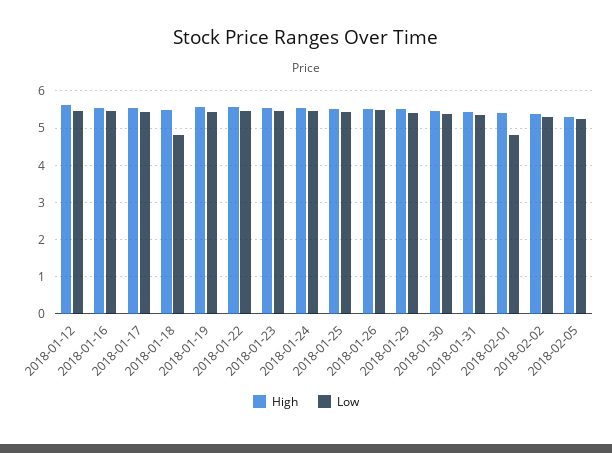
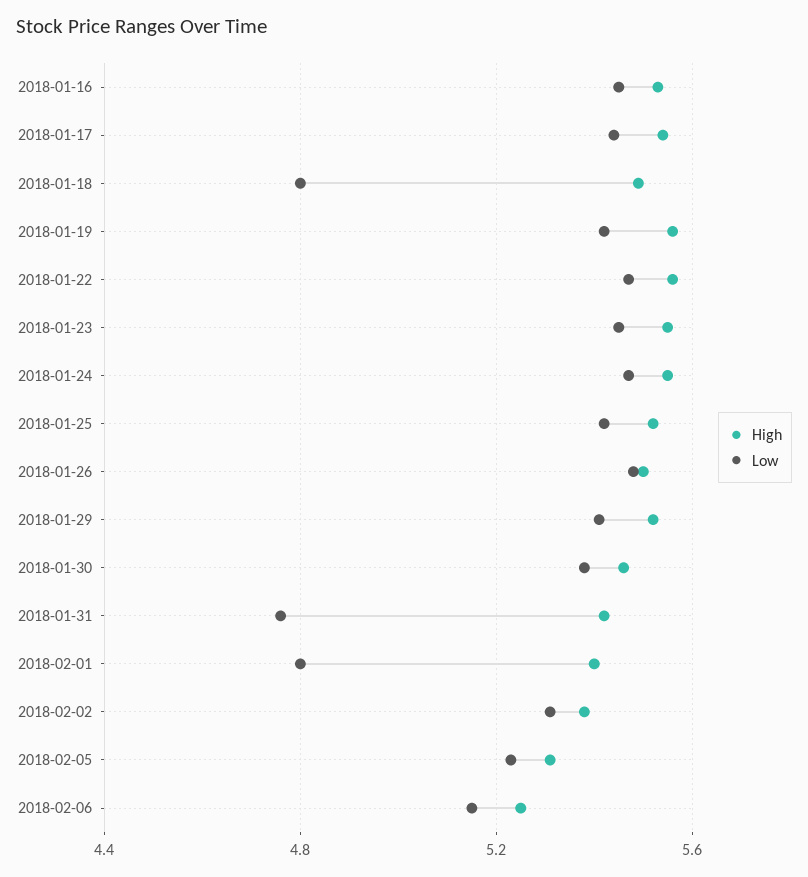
High, 2018-01-12: 5.6 -> none
Low, 2018-01-12: 5.4 -> none
Low, 2018-01-31: 5.4 -> 4.75
High, 2018-02-06: none -> 5.25
Low, 2018-02-06: none -> 5.15

